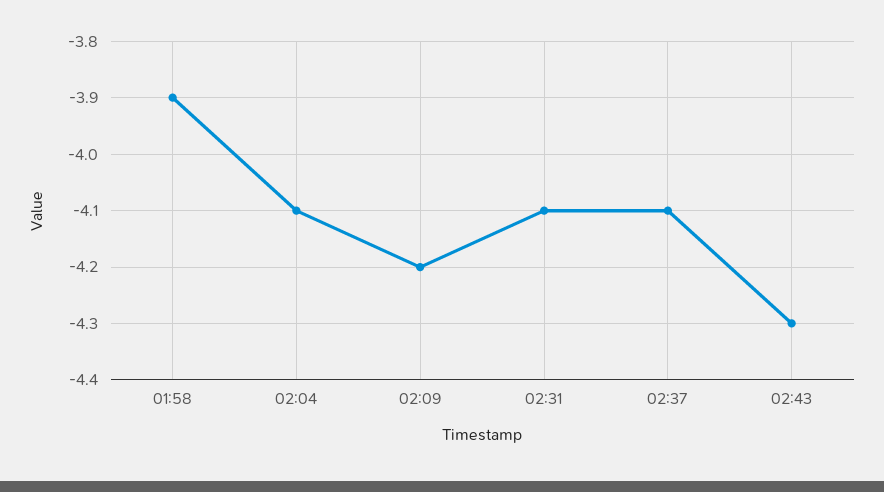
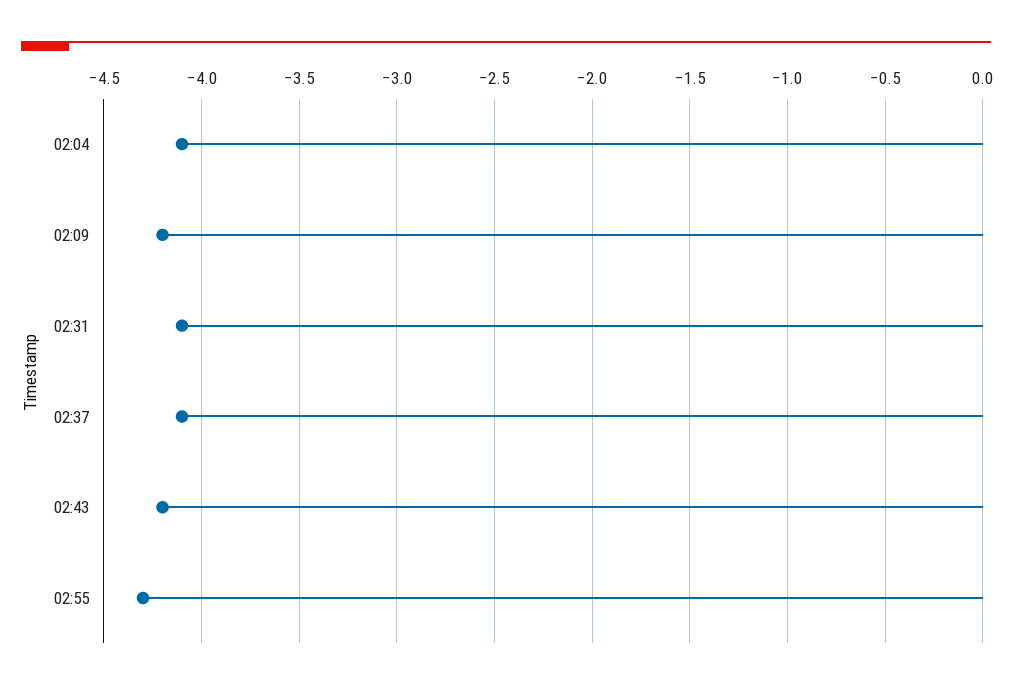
01:58: -3.9 -> none
02:43: -4.3 -> -4.2
02:55: none -> -4.3

